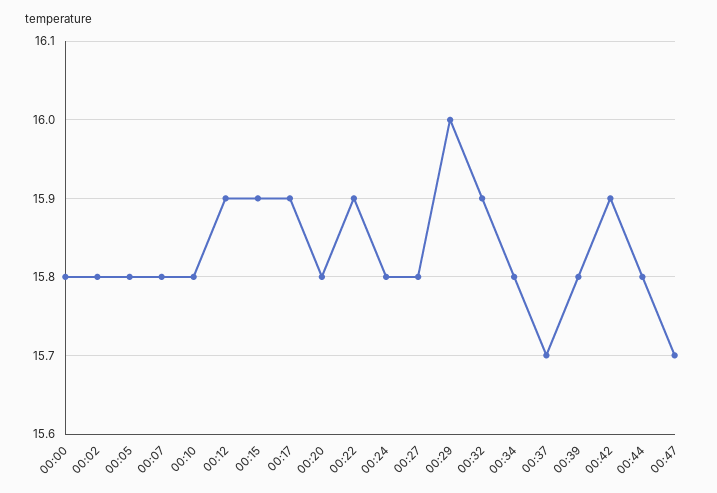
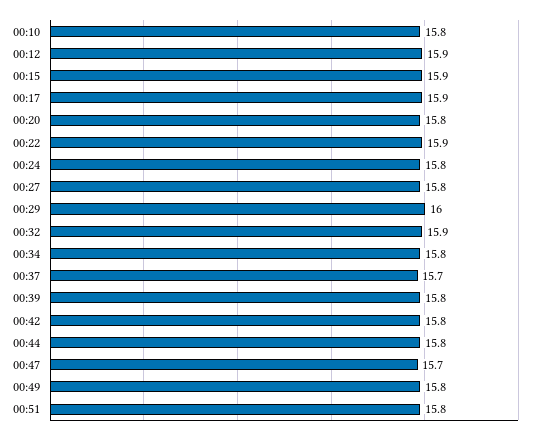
00:00: 15.8 -> none
00:02: 15.8 -> none
00:05: 15.8 -> none
00:07: 15.8 -> none
00:42: 15.9 -> 15.8
00:49: none -> 15.8
00:51: none -> 15.8

